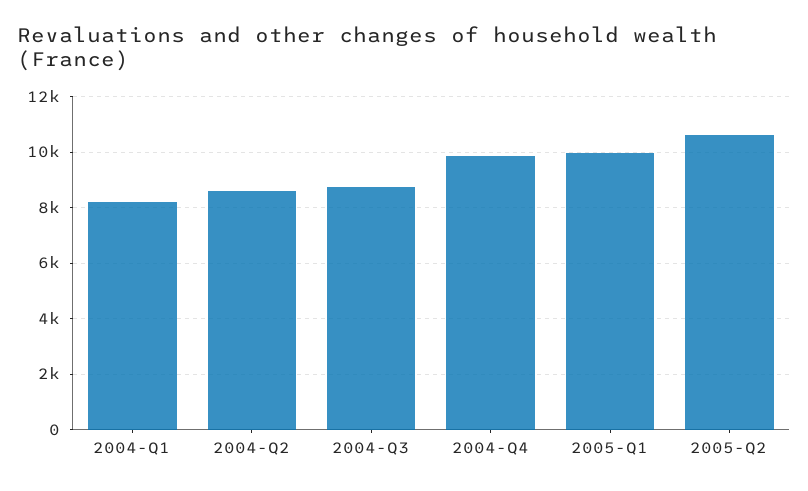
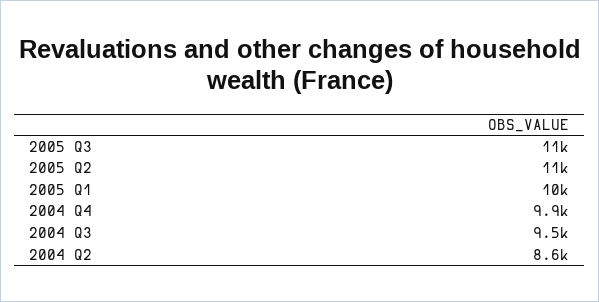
2004-Q1: 8250 -> none
2004-Q3: 8750 -> 9500
2005 Q3: none -> 11000

